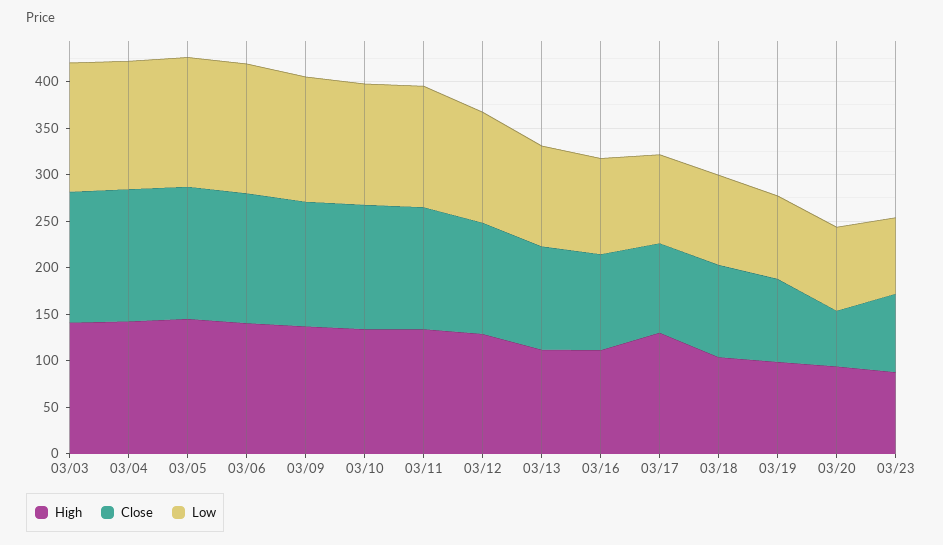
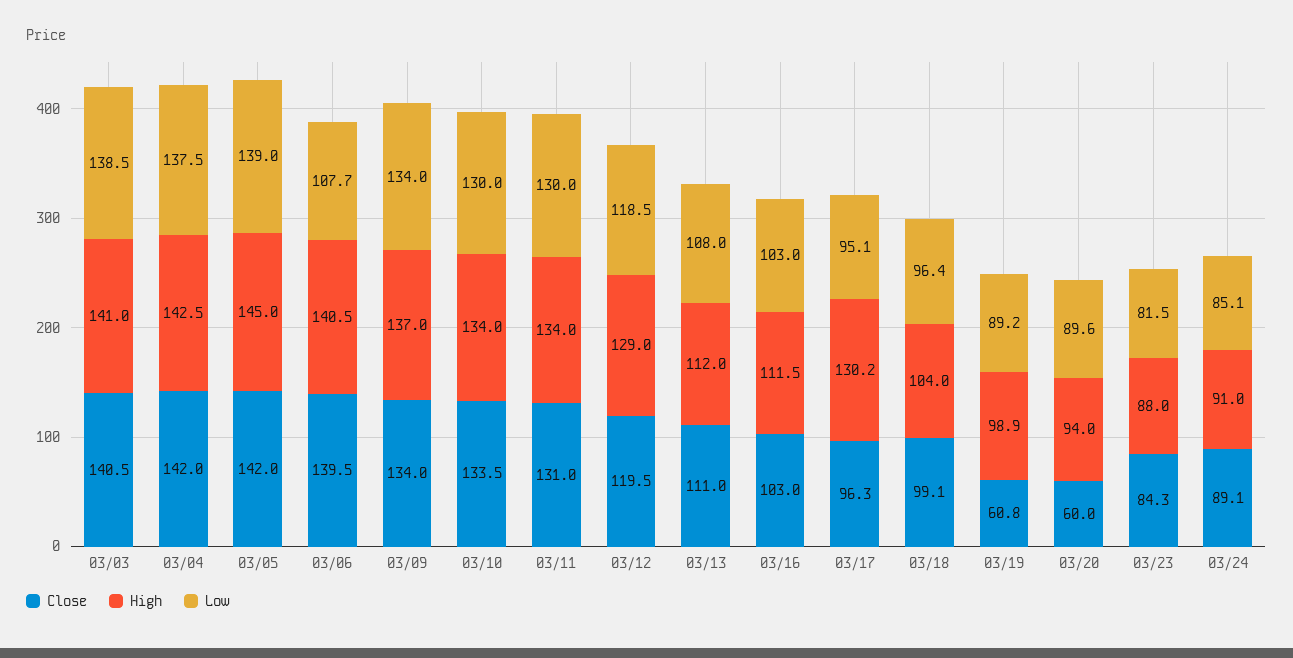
Low, 03/06: 140 -> 107.7
Close, 03/19: 90 -> 60.8
Close, 03/24: none -> 89.1
High, 03/24: none -> 91
Low, 03/24: none -> 85.1

